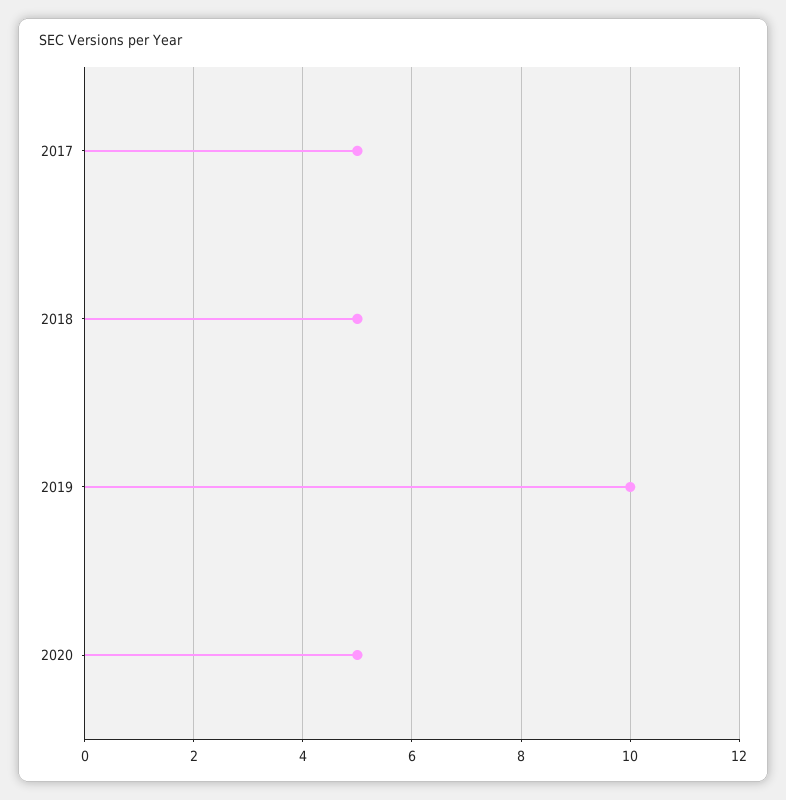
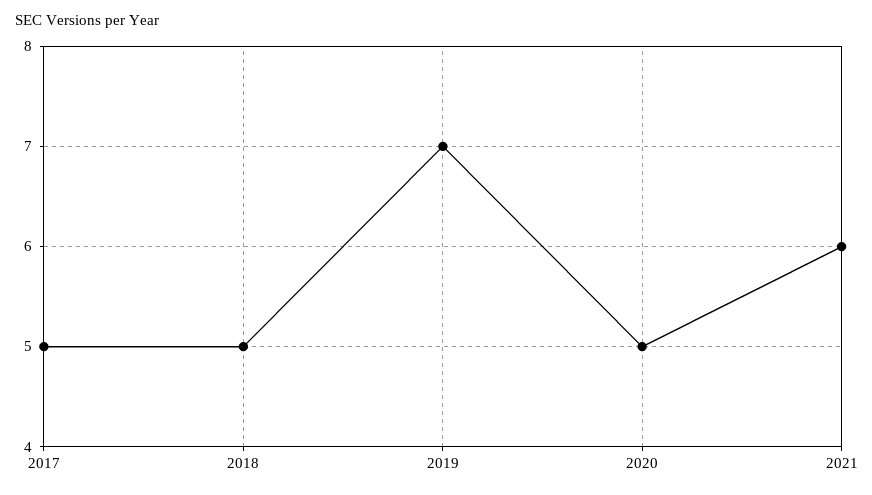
2019: 10 -> 7
2021: none -> 6

